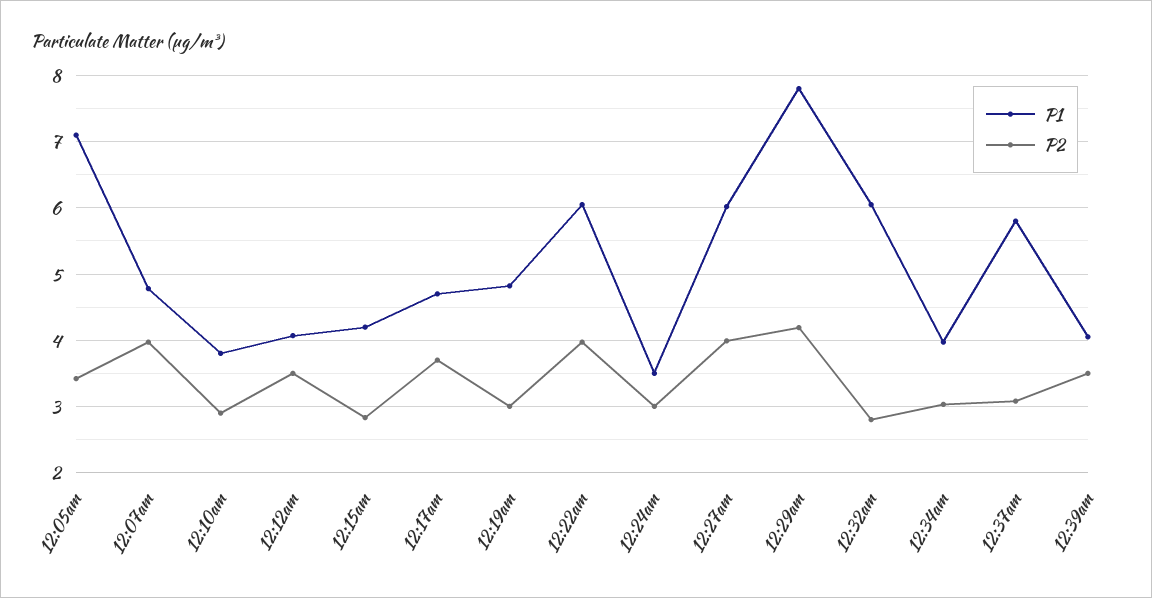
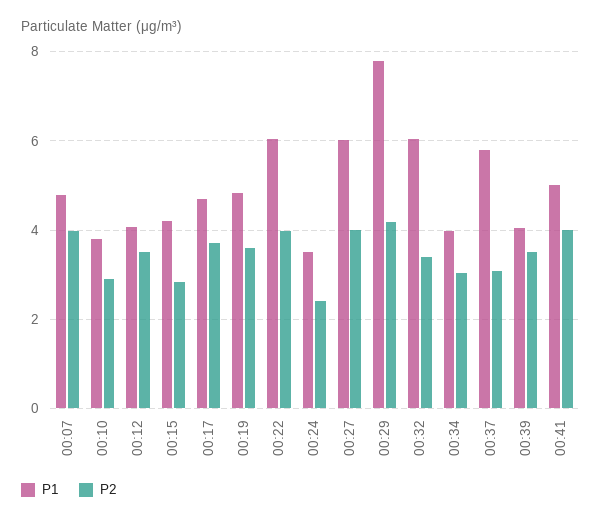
P1, 12:05am: 7.1 -> none
P2, 12:05am: 3.4 -> none
P2, 12:19am: 3 -> 3.6
P2, 12:24am: 3 -> 2.4
P2, 12:32am: 2.8 -> 3.4
P1, 00:41: none -> 5
P2, 00:41: none -> 4

